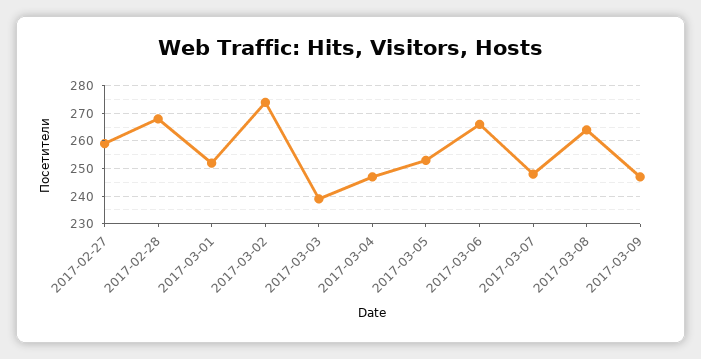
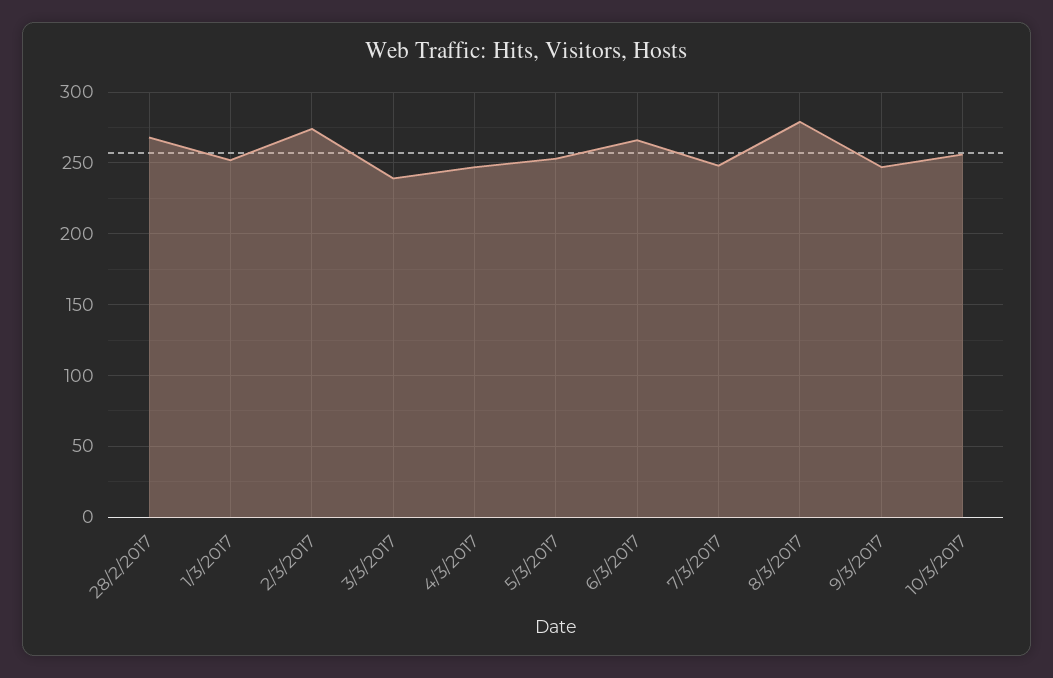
2017-02-27: 260 -> none
2017-03-08: 265 -> 280
10/3/2017: none -> 255

